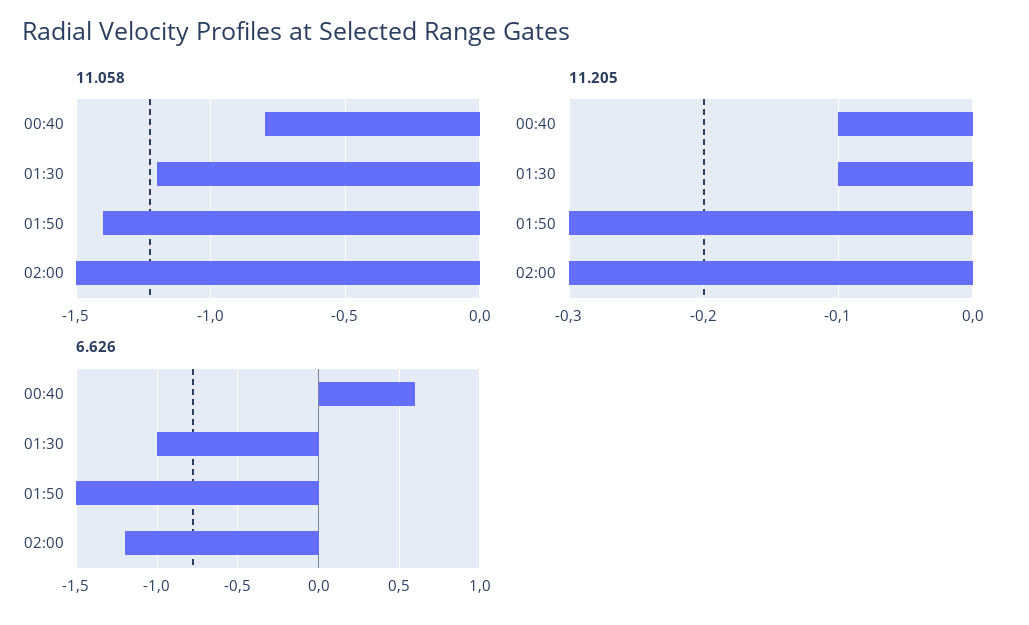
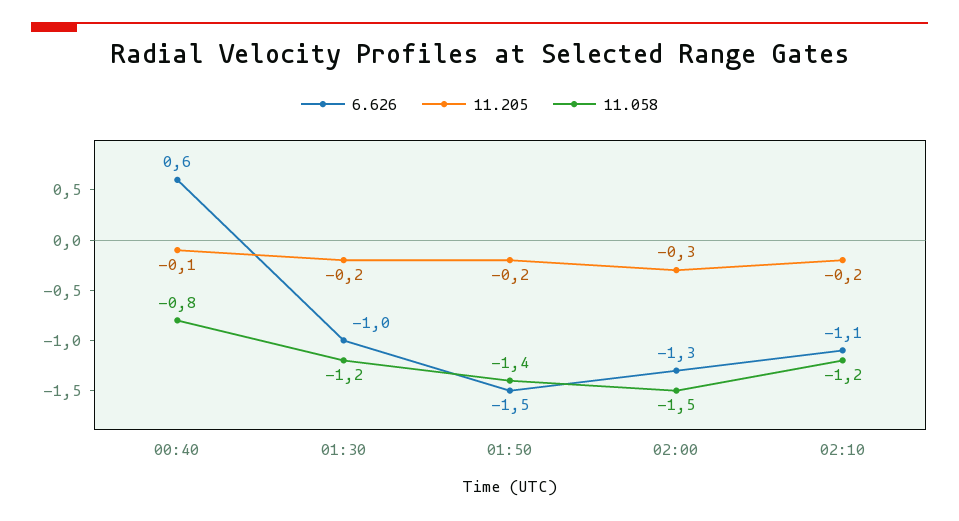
11.205, 01:30: -0.1 -> -0.2
11.205, 01:50: -0.3 -> -0.2
6.626, 02:00: -1.2 -> -1.3
6.626, 02:10: none -> -1.1
11.205, 02:10: none -> -0.2
11.058, 02:10: none -> -1.2

